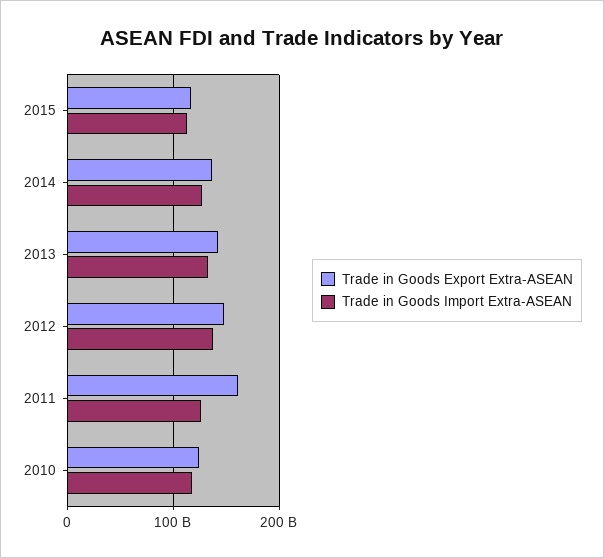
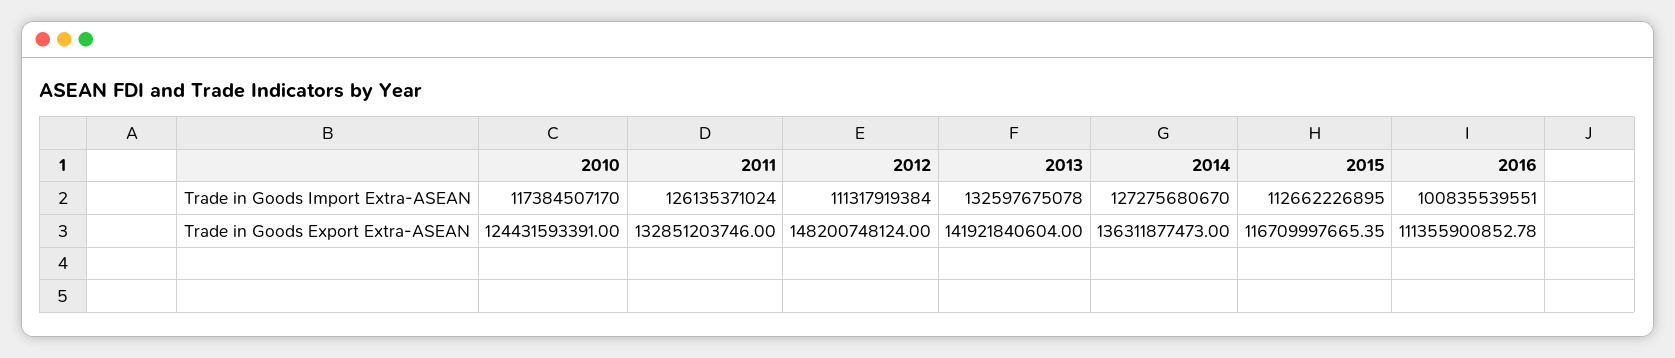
Trade in Goods Import Extra-ASEAN, 2012: 140000000000 -> 111317919384
Trade in Goods Export Extra-ASEAN, 2011: 160000000000 -> 132851203746
Trade in Goods Import Extra-ASEAN, 2016: none -> 100835539551
Trade in Goods Export Extra-ASEAN, 2016: none -> 111355900852.78

